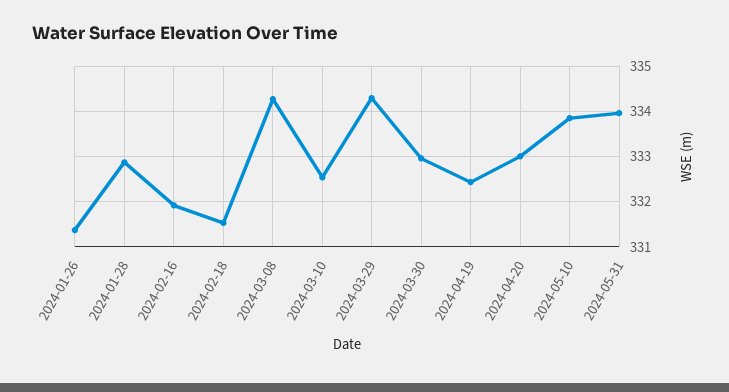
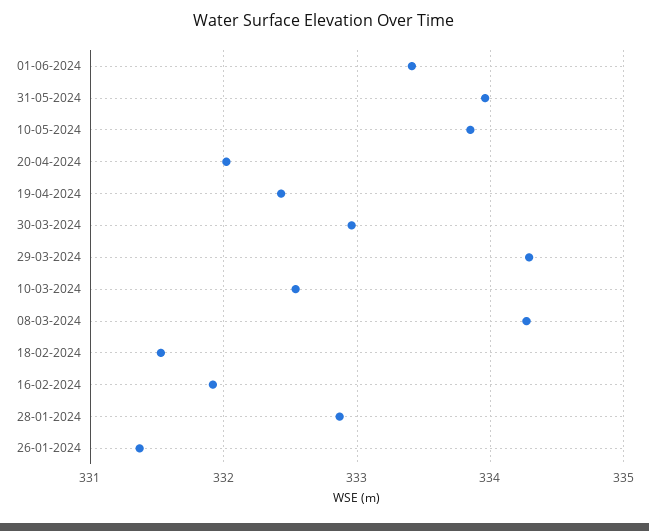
2024-04-20: 333 -> 332
01-06-2024: none -> 333.4

